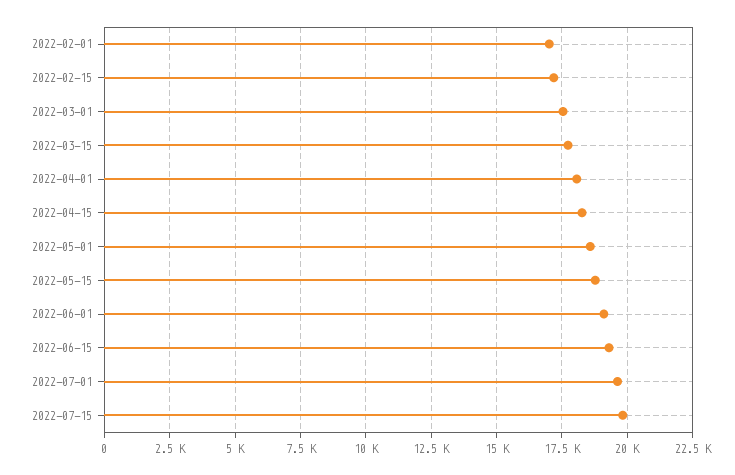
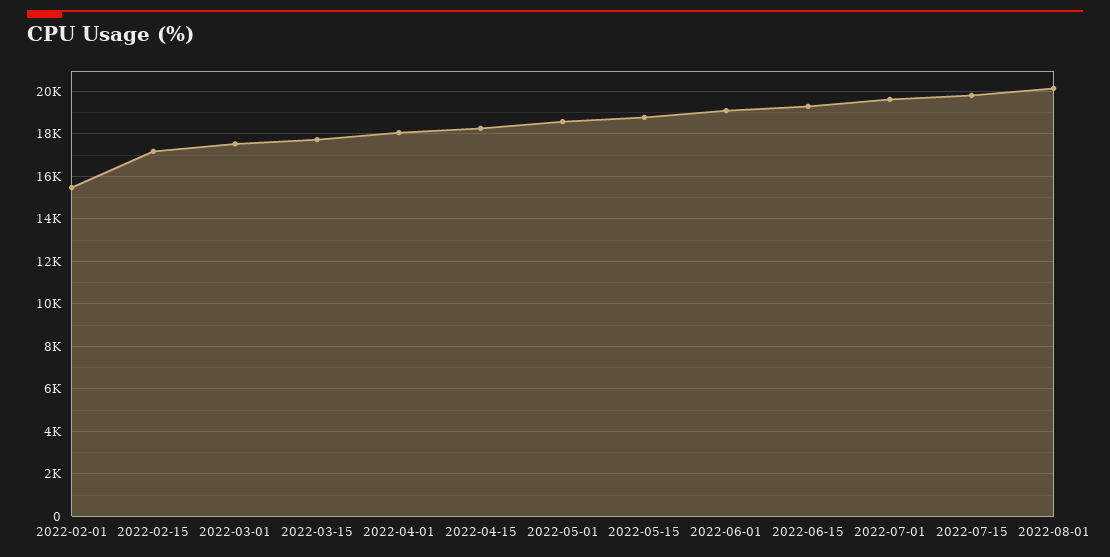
2022-02-01: 17000 -> 15500
2022-08-01: none -> 20000

